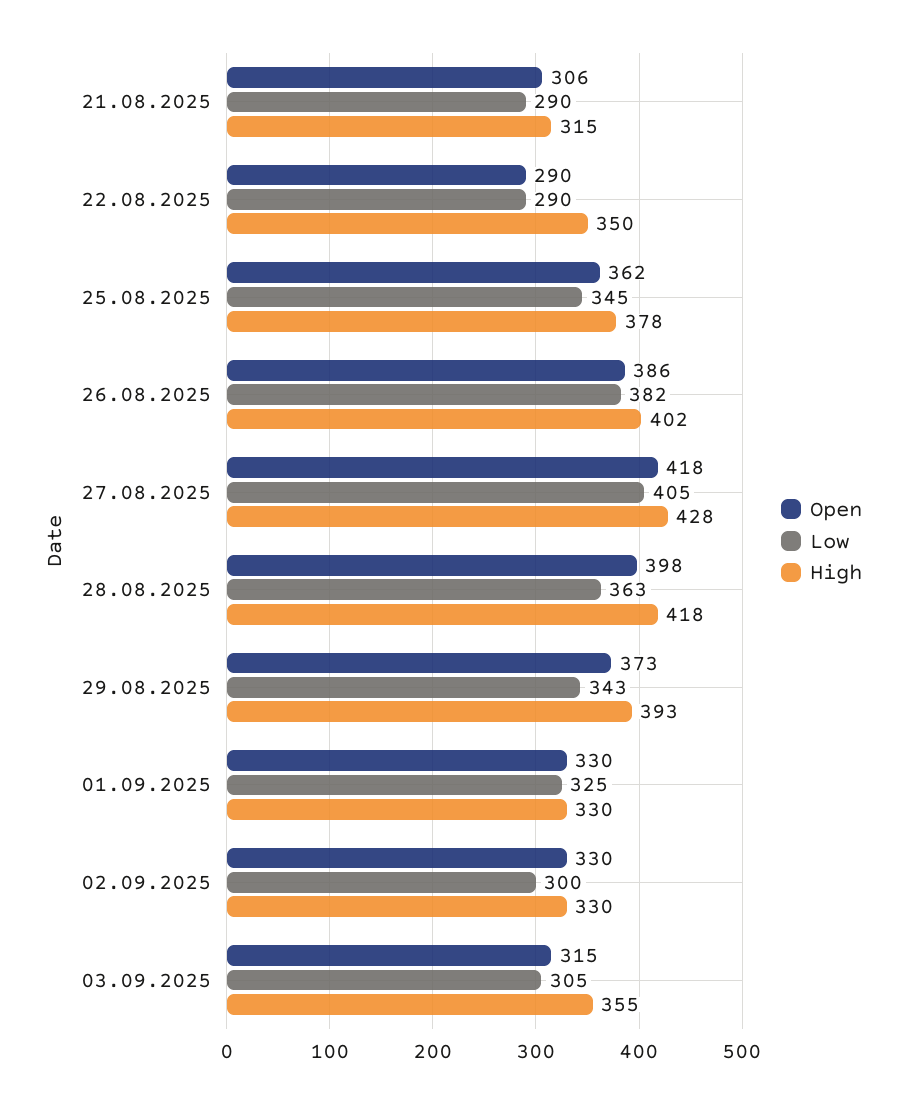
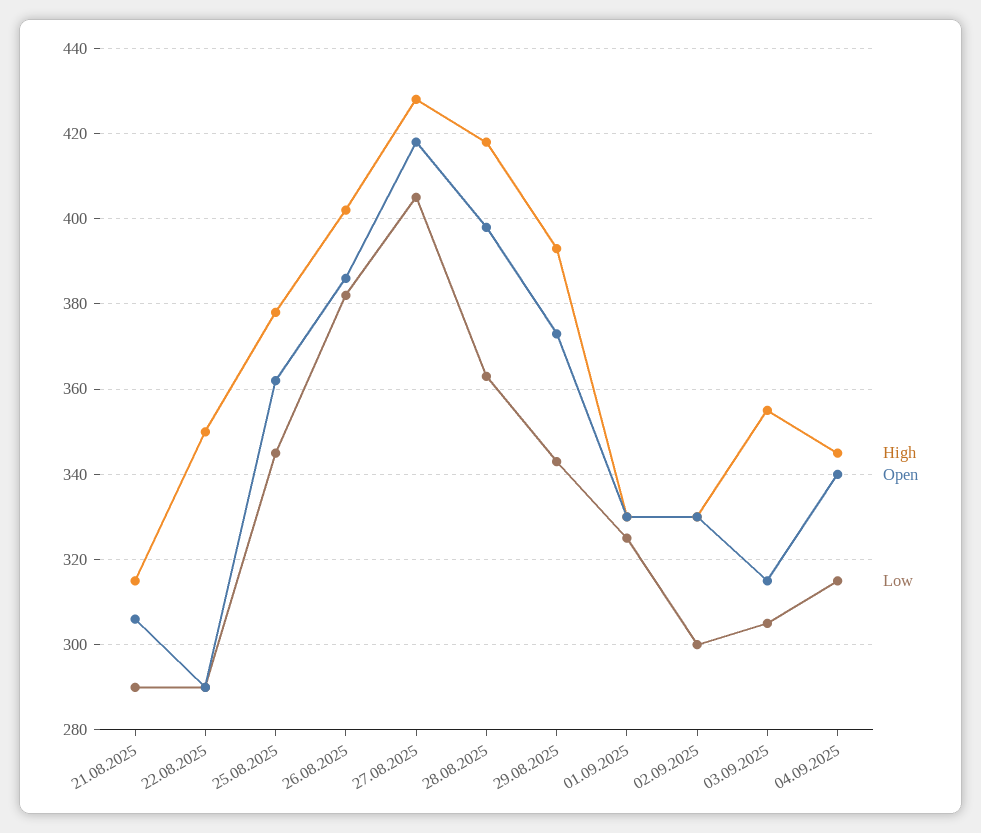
High, 04.09.2025: none -> 345
Open, 04.09.2025: none -> 340
Low, 04.09.2025: none -> 315

